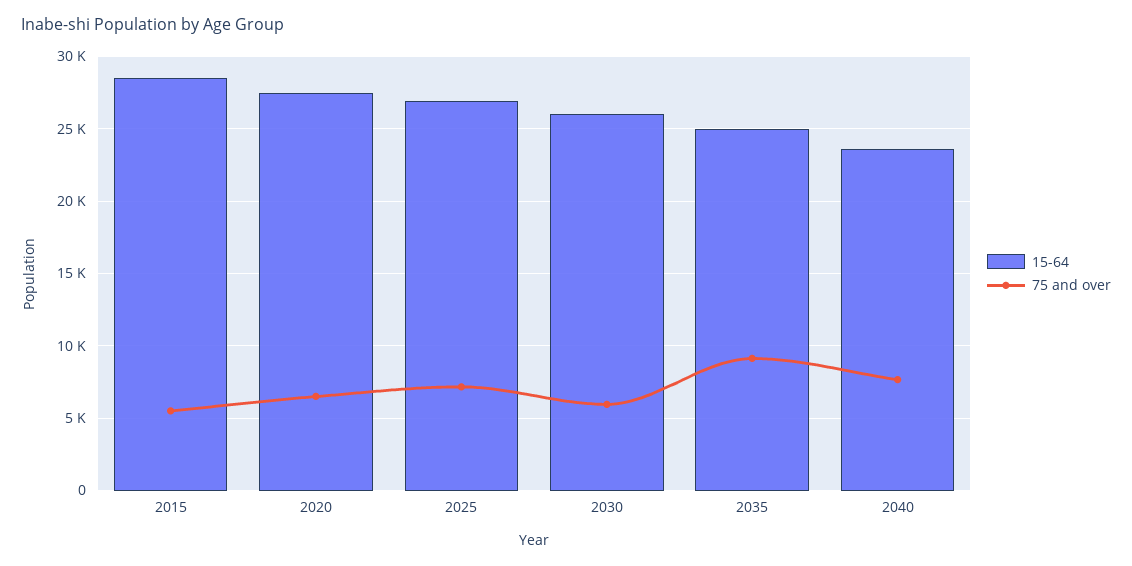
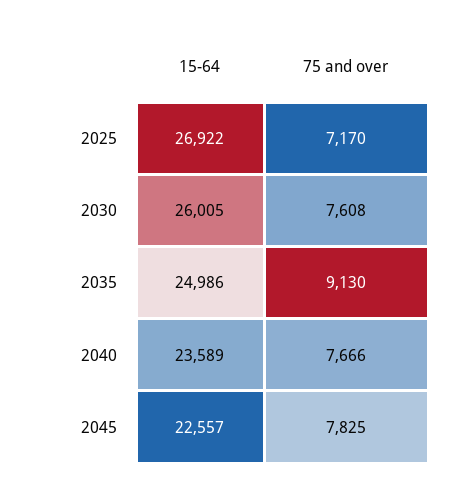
15-64, 2015: 28500 -> none
75 and over, 2015: 5500 -> none
15-64, 2020: 27500 -> none
75 and over, 2020: 6500 -> none
75 and over, 2030: 6000 -> 7608
15-64, 2045: none -> 22557
75 and over, 2045: none -> 7825

